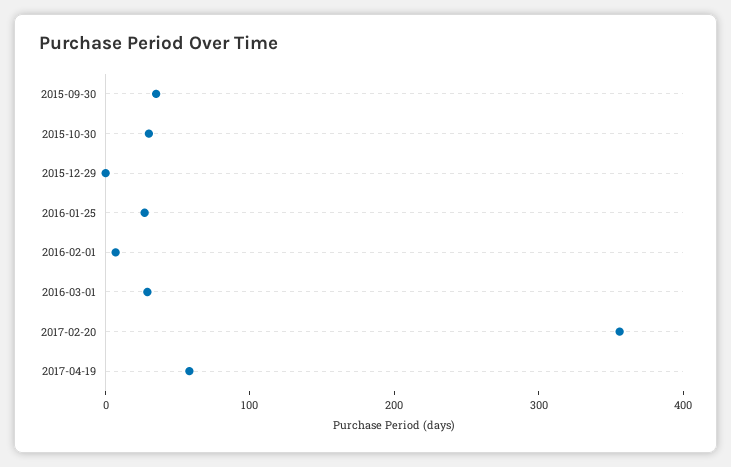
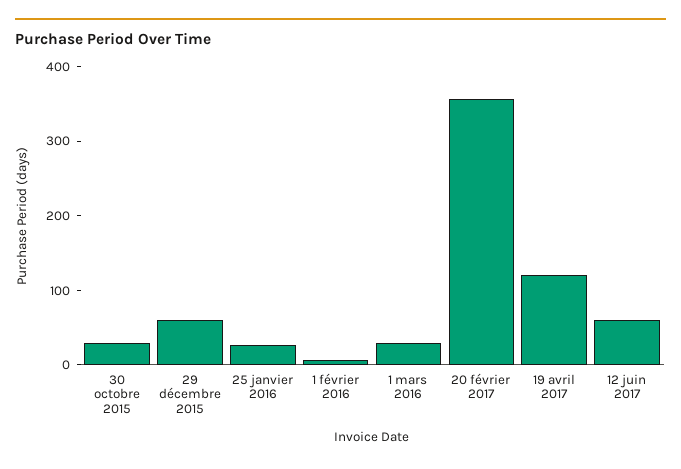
2015-09-30: 40 -> none
2015-12-29: 0 -> 60
2017-04-19: 60 -> 120
12 juin 2017: none -> 60

